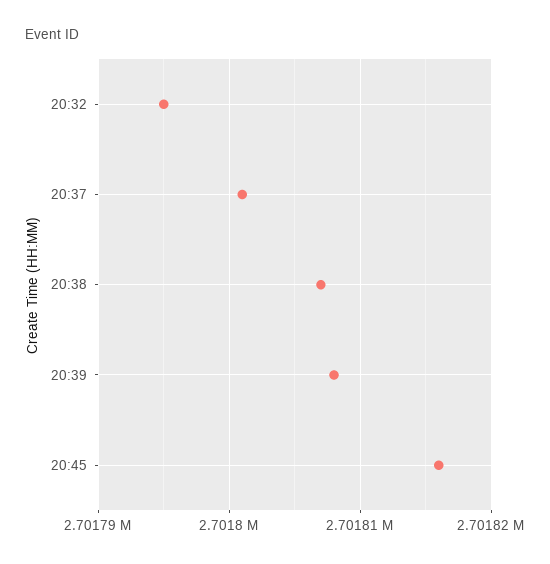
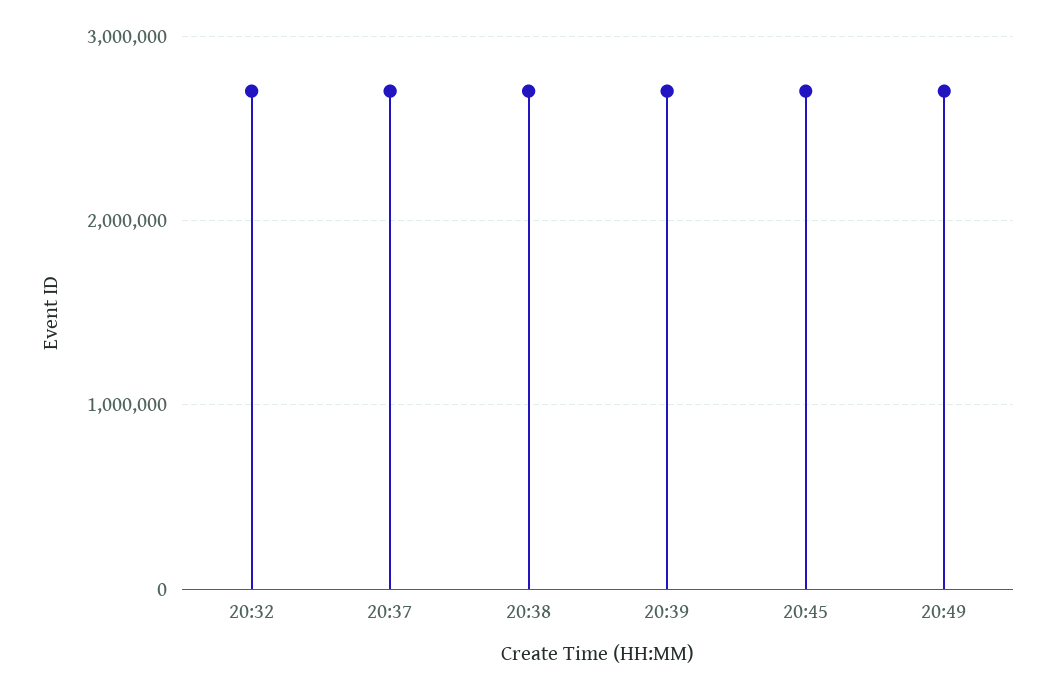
20:49: none -> 2700000

